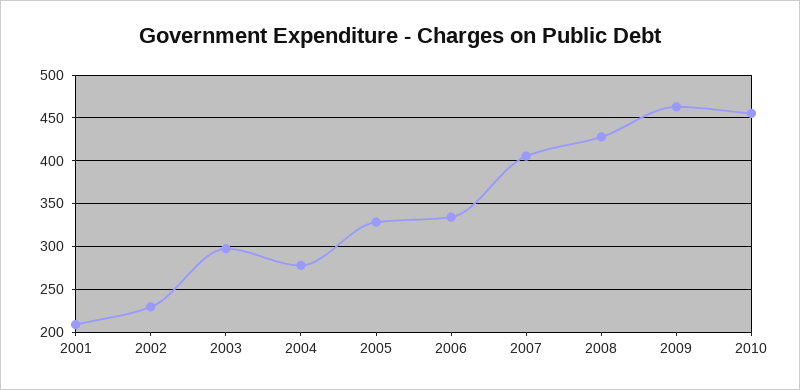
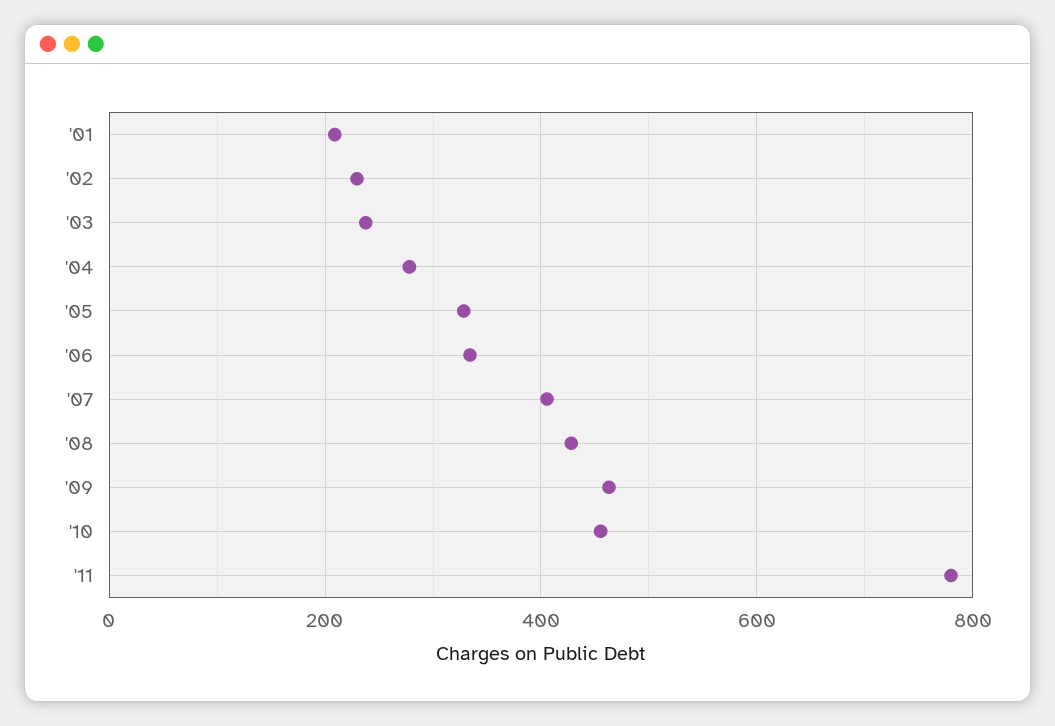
2003: 300 -> 240
'11: none -> 780

